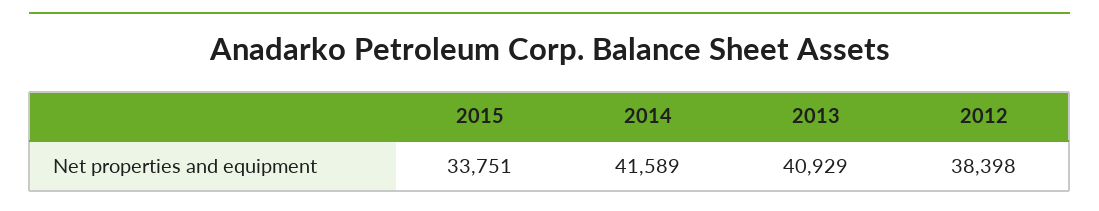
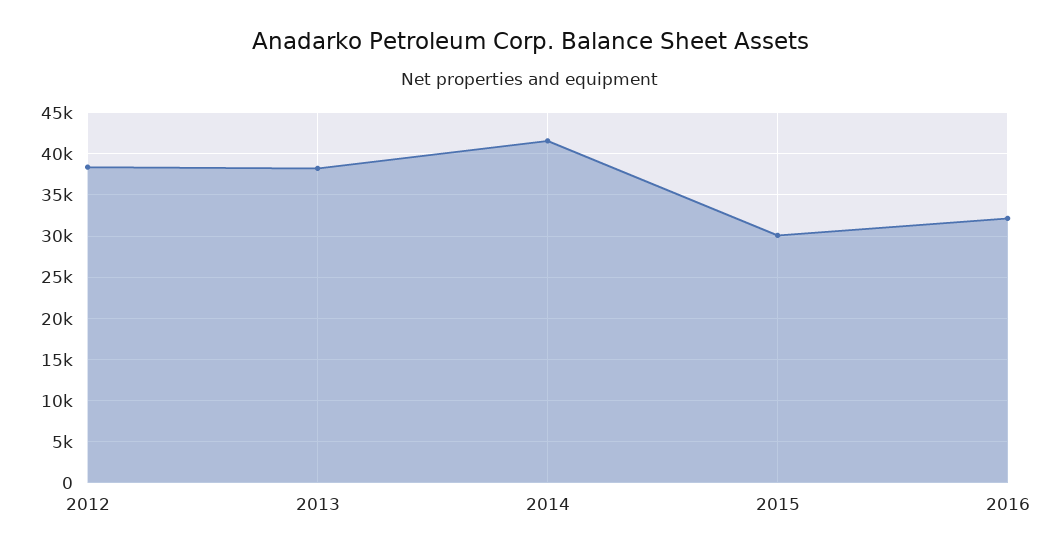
2015: 33751 -> 30000
2013: 40929 -> 38000
2016: none -> 32000

